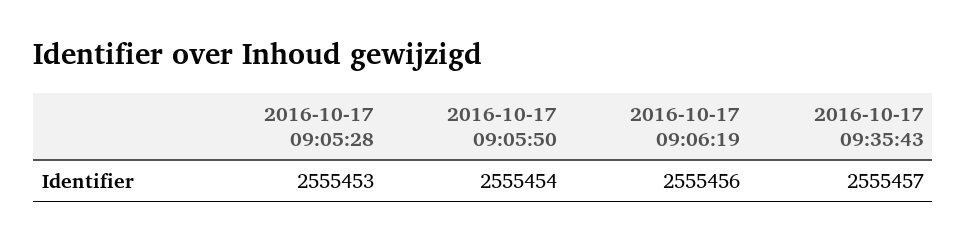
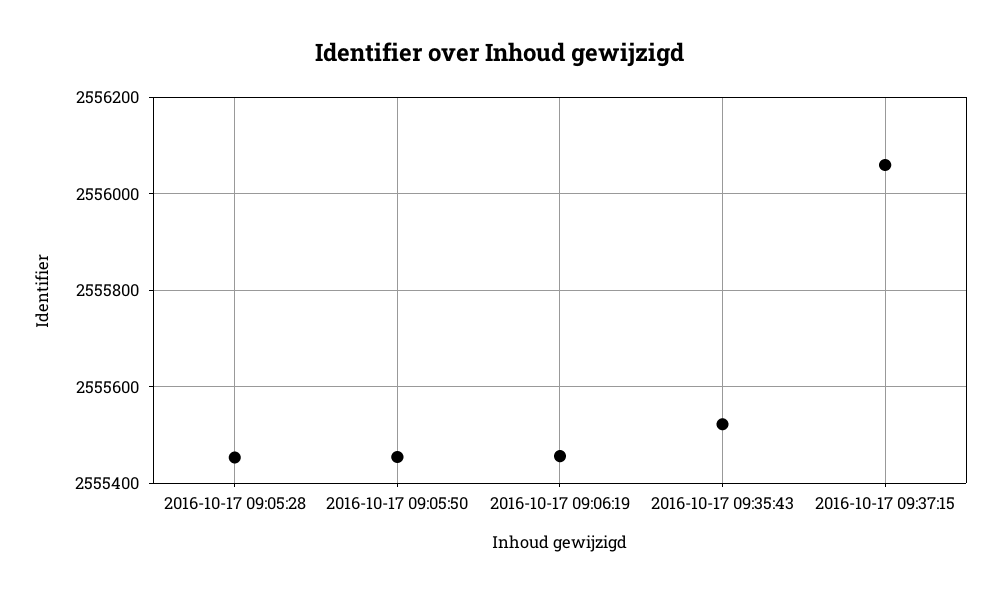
2016-10-17 09:35:43: 2555457 -> 2555520
2016-10-17 09:37:15: none -> 2556060

